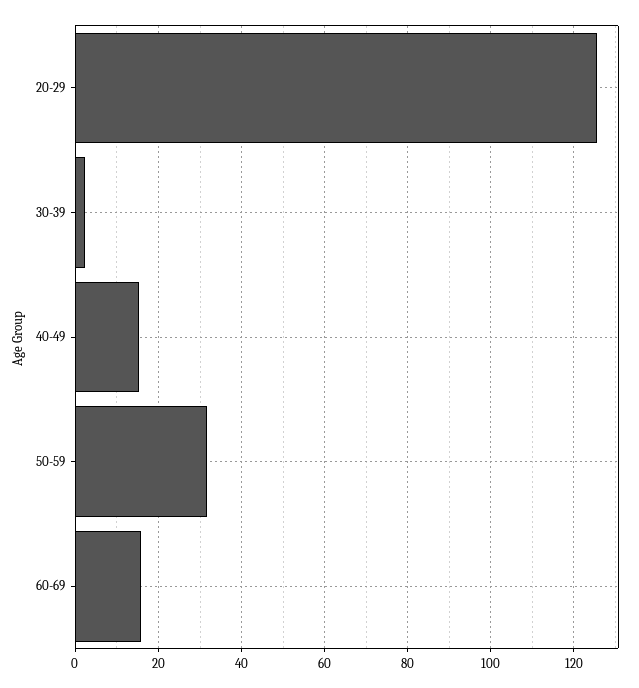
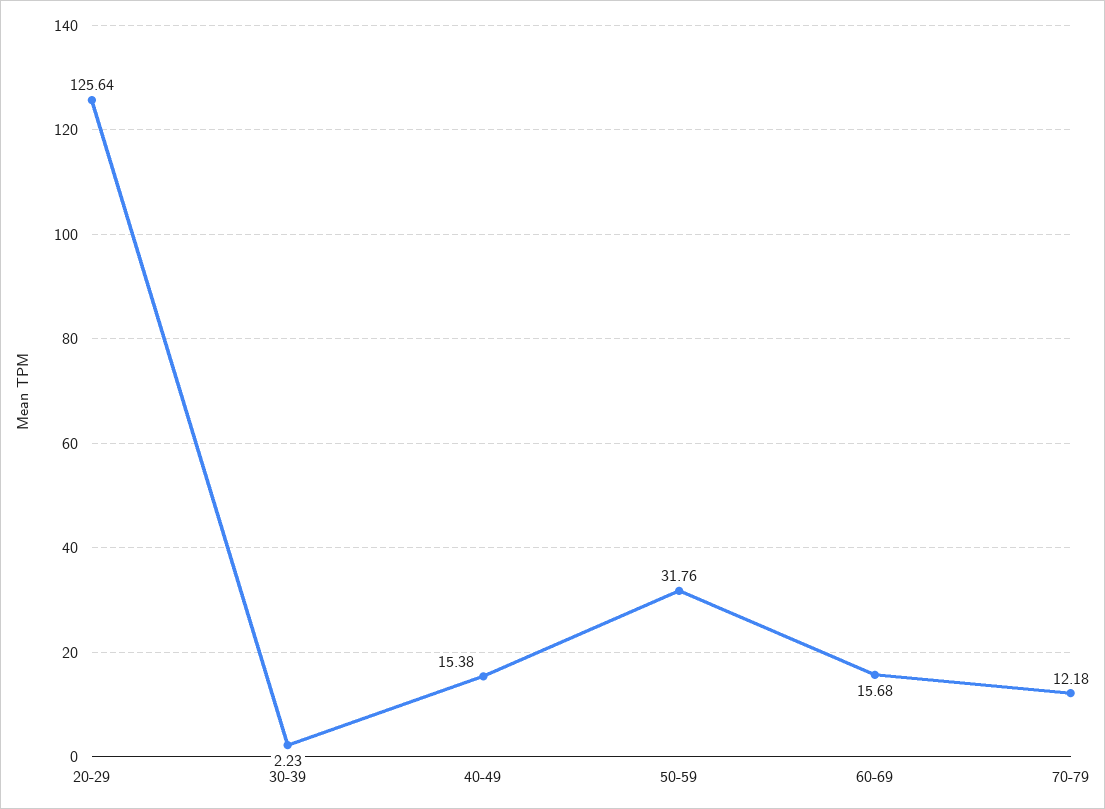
70-79: none -> 12.18

